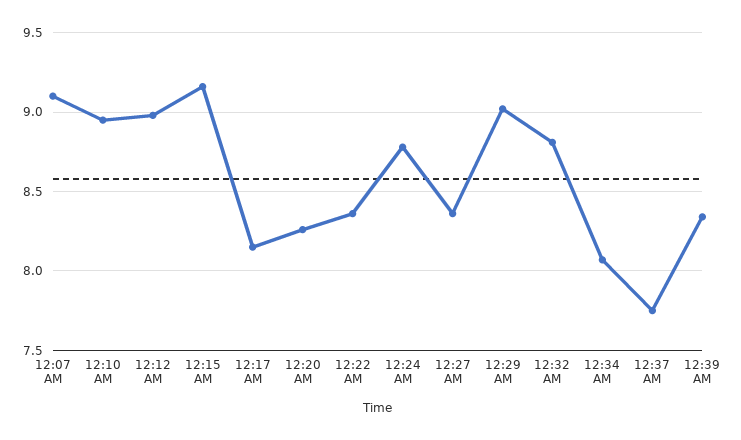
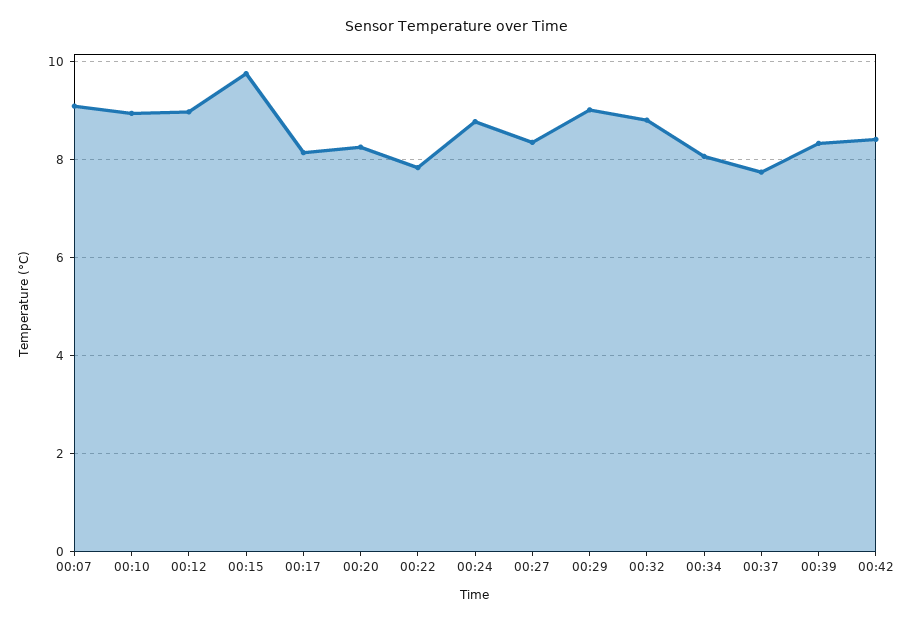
12:15 AM: 9.15 -> 9.8
12:22 AM: 8.35 -> 7.8
00:42: none -> 8.4

